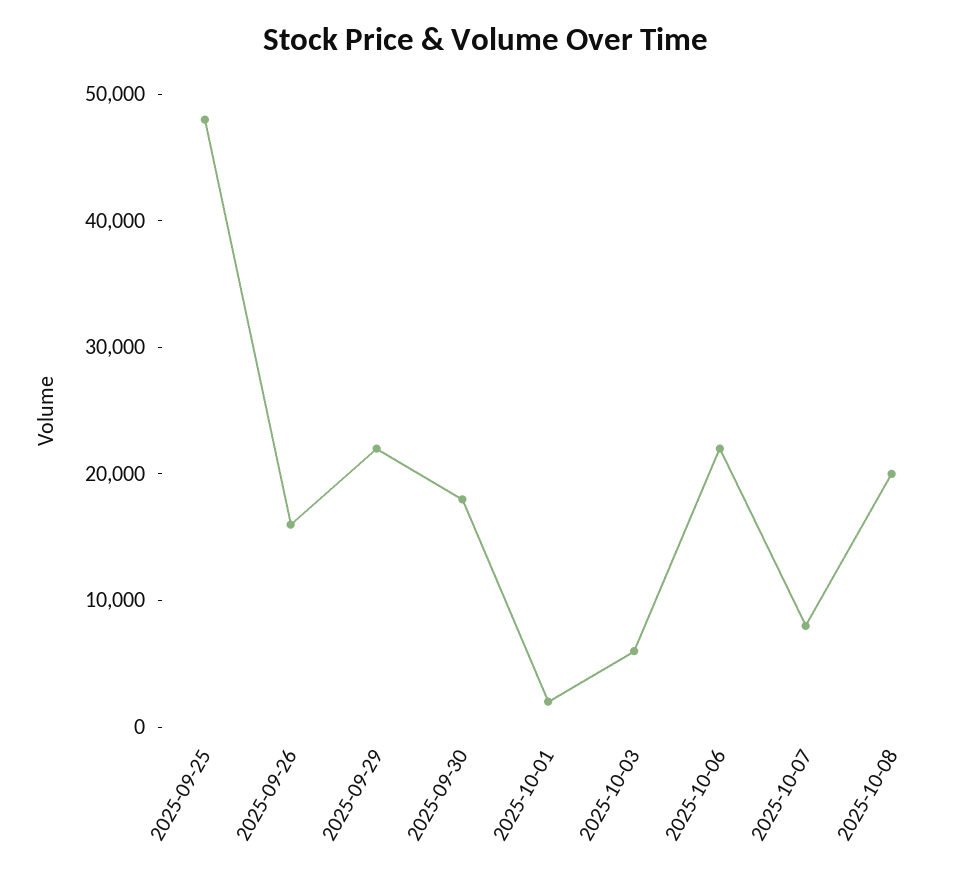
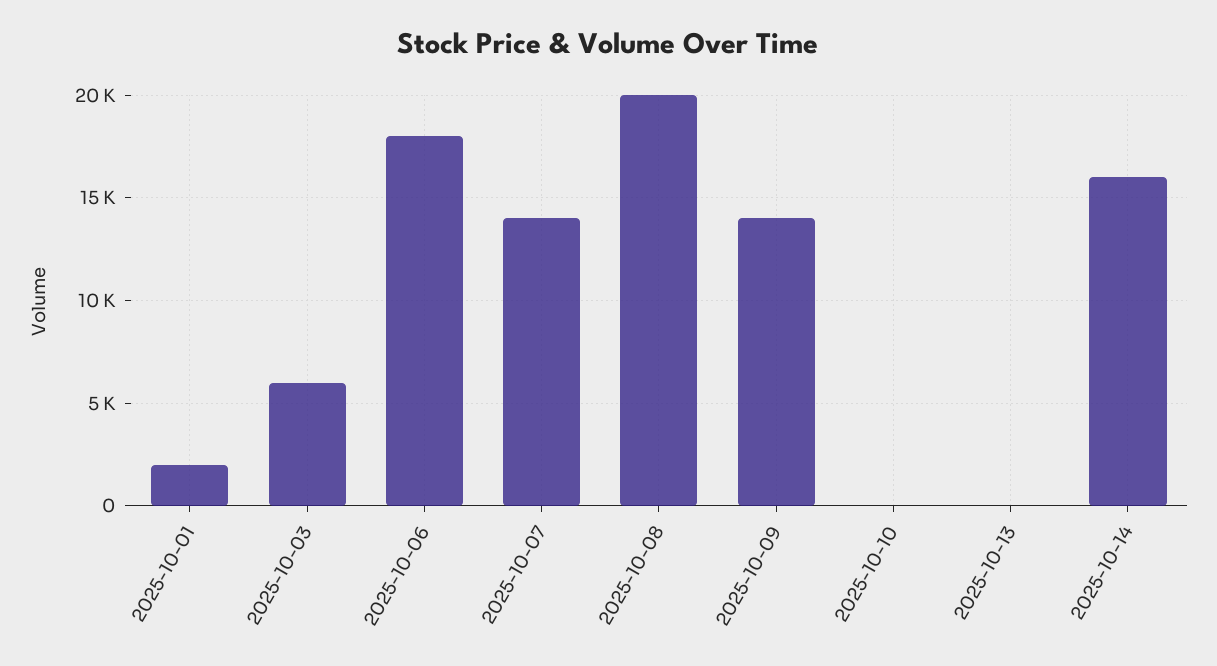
2025-09-25: 48000 -> none
2025-09-26: 16000 -> none
2025-09-29: 22000 -> none
2025-09-30: 18000 -> none
2025-10-06: 22000 -> 18000
2025-10-07: 8000 -> 14000
2025-10-09: none -> 14000
2025-10-10: none -> 0
2025-10-13: none -> 0
2025-10-14: none -> 16000

